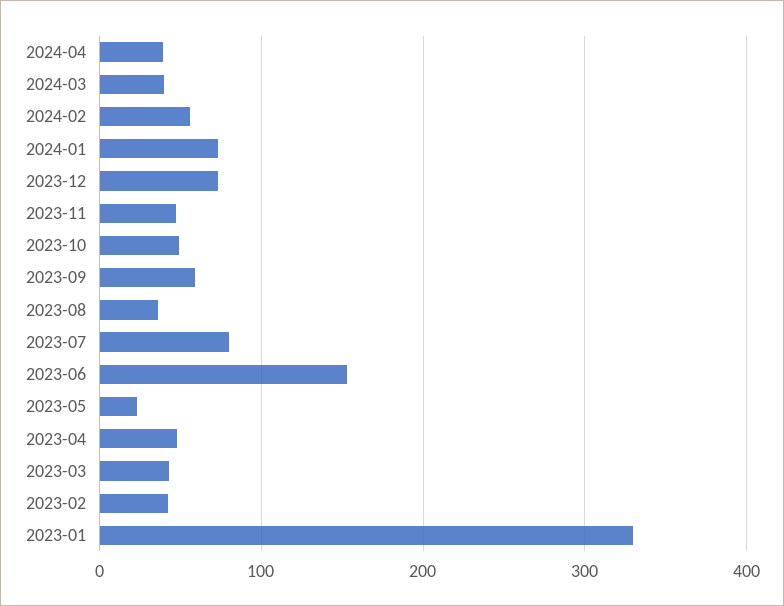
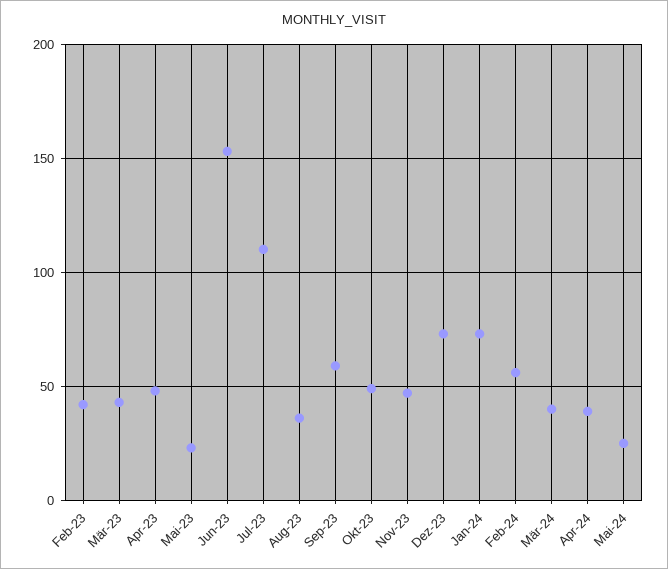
2023-07: 80 -> 110
2023-01: 330 -> none
Mai-24: none -> 25

